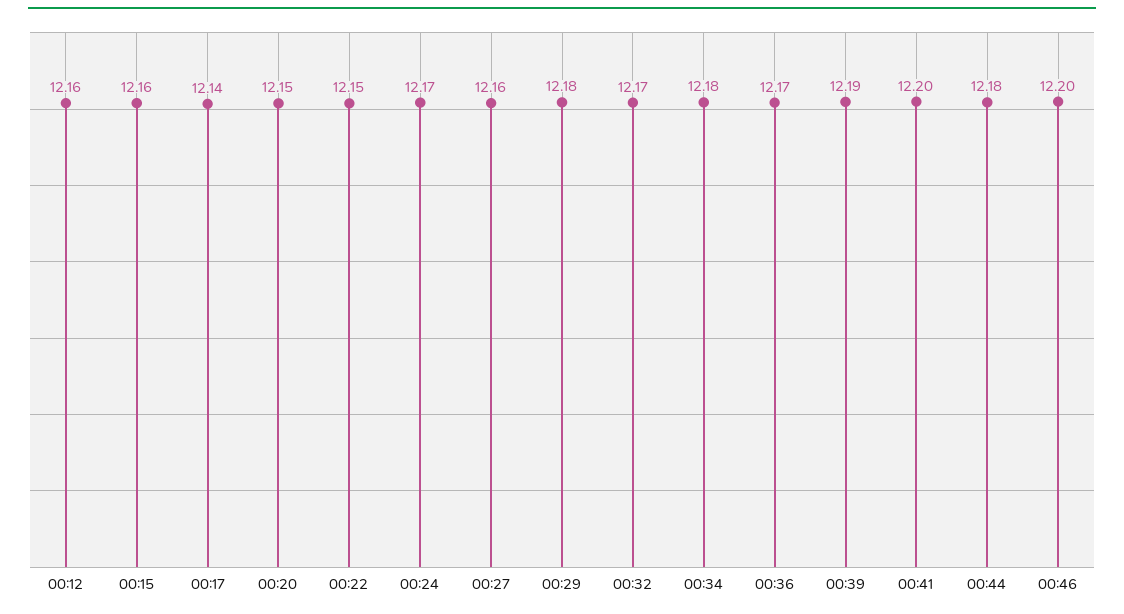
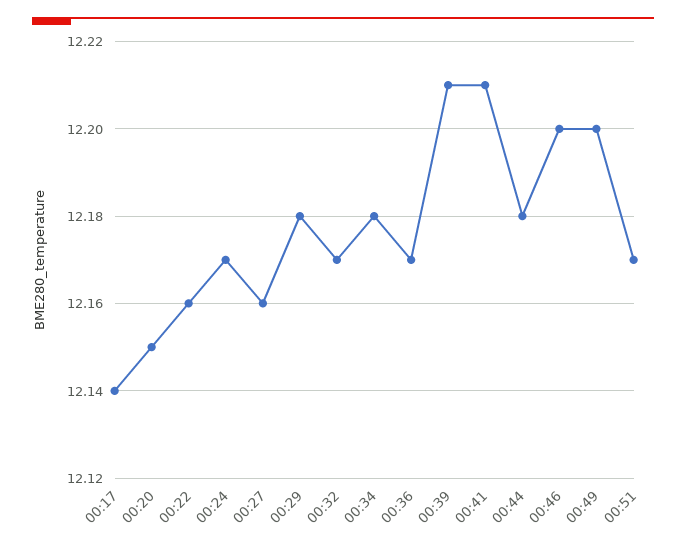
00:12: 12.16 -> none
00:15: 12.16 -> none
00:22: 12.15 -> 12.16
00:39: 12.19 -> 12.21
00:41: 12.2 -> 12.21
00:49: none -> 12.2
00:51: none -> 12.17

